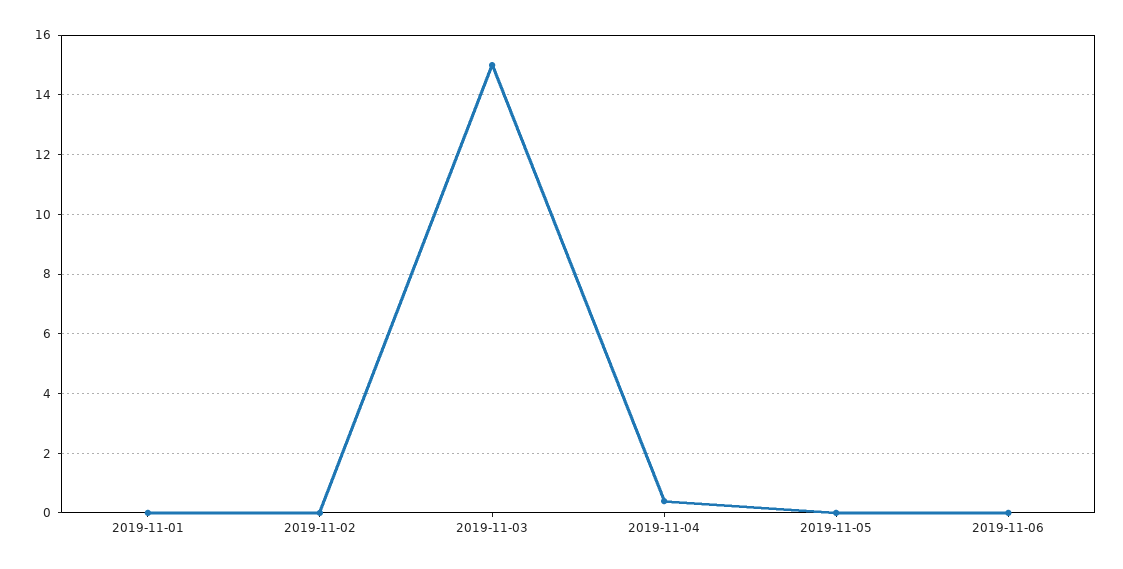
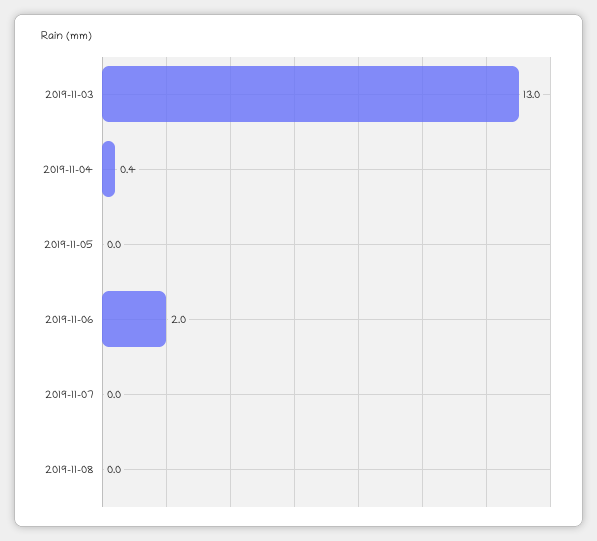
2019-11-01: 0 -> none
2019-11-02: 0 -> none
2019-11-03: 15 -> 13
2019-11-06: 0 -> 2
2019-11-07: none -> 0
2019-11-08: none -> 0

